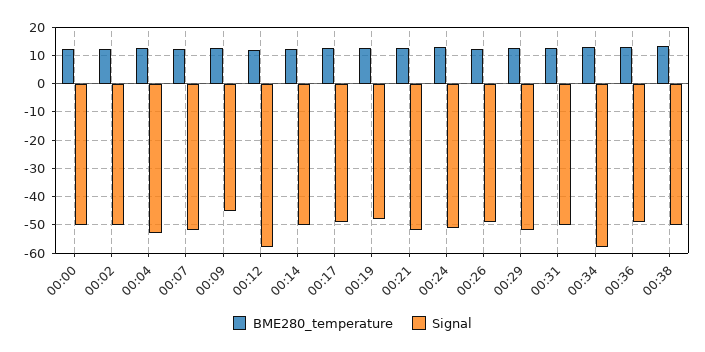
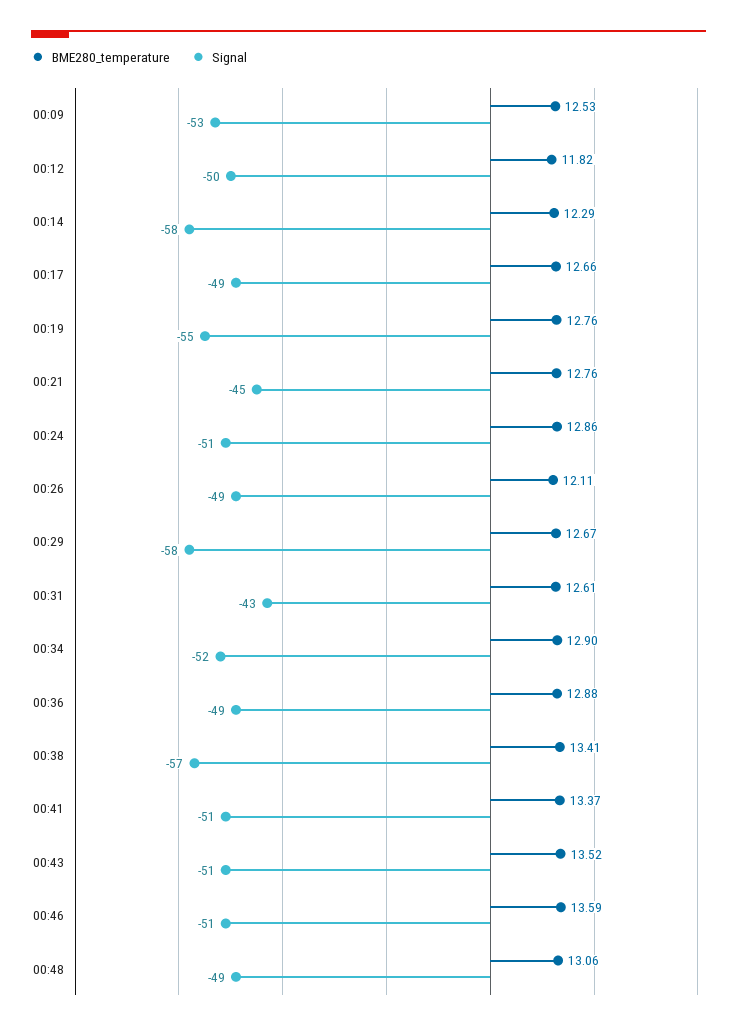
BME280_temperature, 00:00: 12.5 -> none
Signal, 00:00: -50 -> none
BME280_temperature, 00:02: 12.5 -> none
Signal, 00:02: -50 -> none
BME280_temperature, 00:04: 12.5 -> none
Signal, 00:04: -52.5 -> none
BME280_temperature, 00:07: 12.5 -> none
Signal, 00:07: -52.5 -> none
Signal, 00:09: -45 -> -53
Signal, 00:12: -57.5 -> -50
Signal, 00:14: -50 -> -58
Signal, 00:19: -47.5 -> -55
Signal, 00:21: -52.5 -> -45
Signal, 00:29: -52.5 -> -58
Signal, 00:31: -50 -> -43
Signal, 00:34: -57.5 -> -52
Signal, 00:38: -50 -> -57
BME280_temperature, 00:41: none -> 13.37
Signal, 00:41: none -> -51
BME280_temperature, 00:43: none -> 13.52
Signal, 00:43: none -> -51
BME280_temperature, 00:46: none -> 13.59
Signal, 00:46: none -> -51
BME280_temperature, 00:48: none -> 13.06
Signal, 00:48: none -> -49

